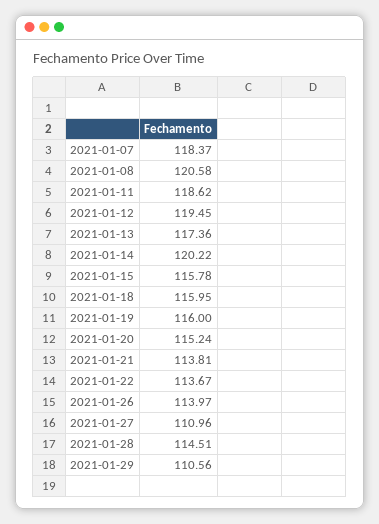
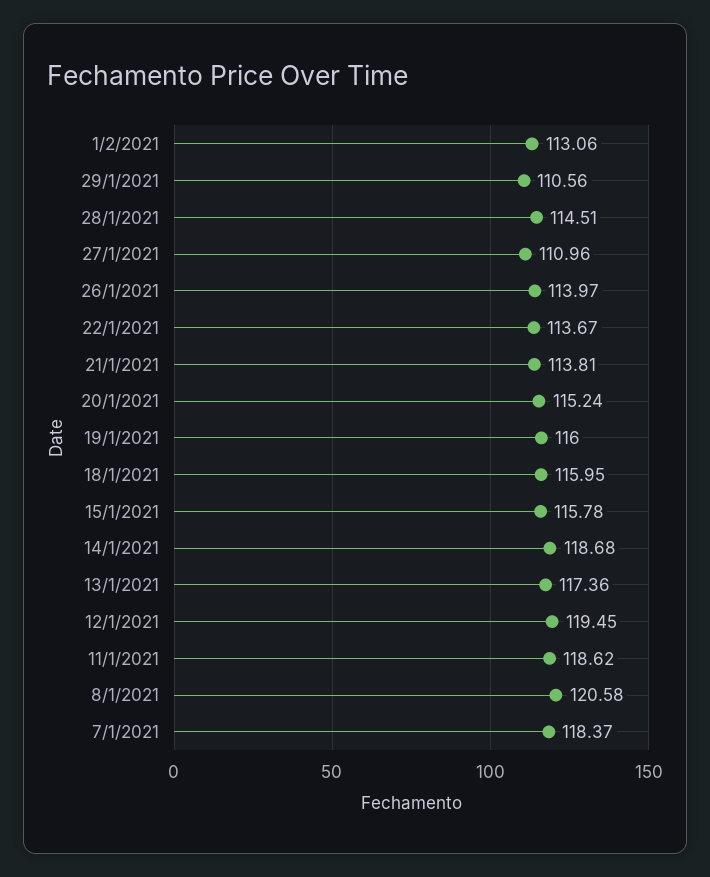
2021-01-14: 120.22 -> 118.68
1/2/2021: none -> 113.06

